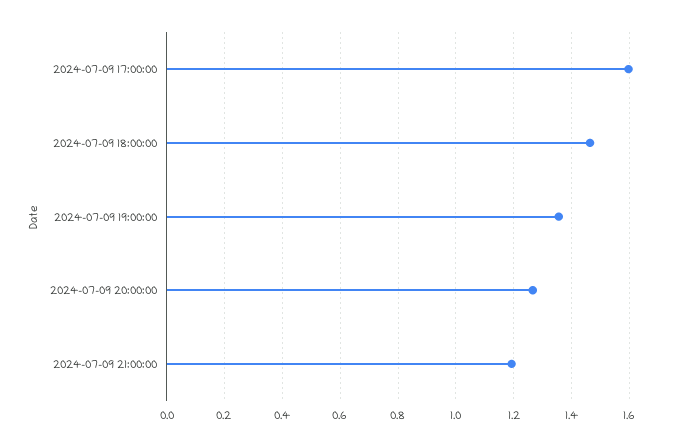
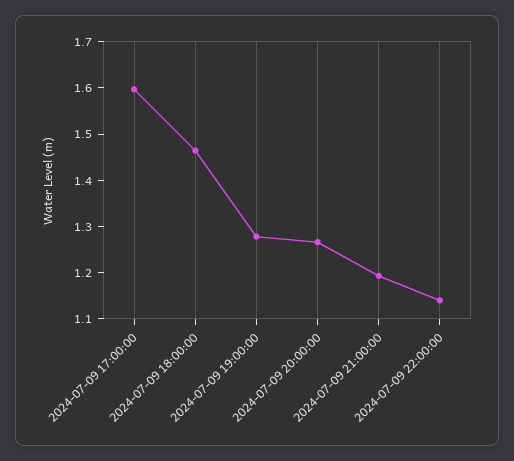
2024-07-09 19:00:00: 1.35 -> 1.28
2024-07-09 22:00:00: none -> 1.14

